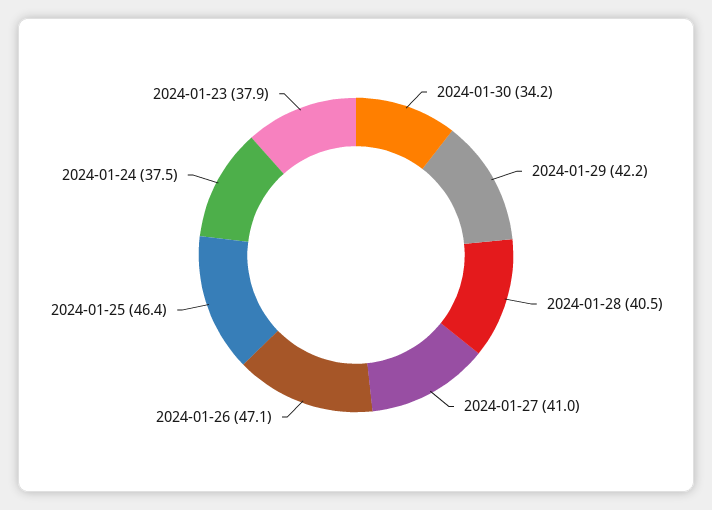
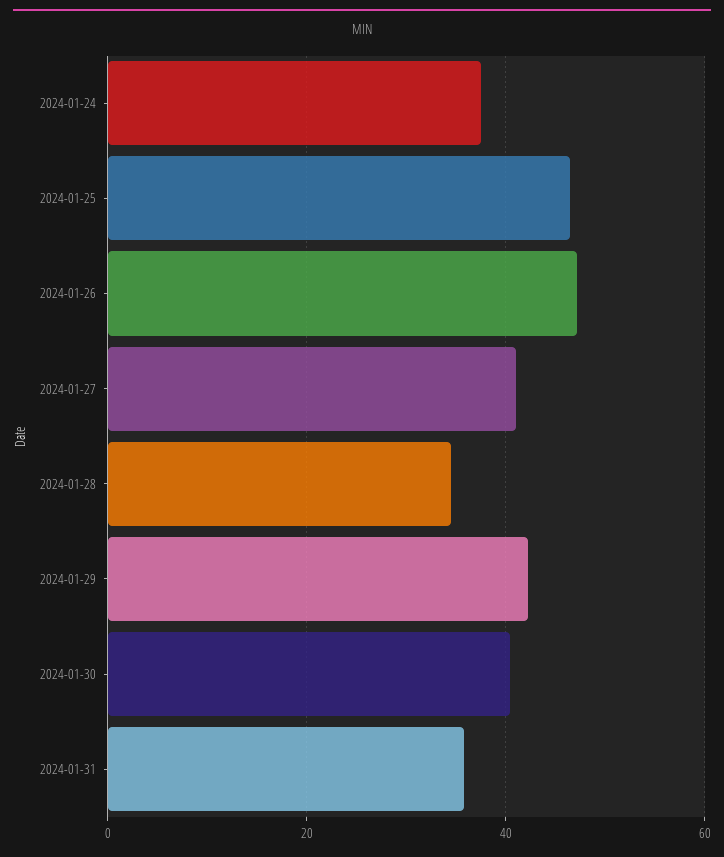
2024-01-30: 34.2 -> 40
2024-01-28: 40.5 -> 34
2024-01-23: 37.9 -> none
2024-01-31: none -> 36

